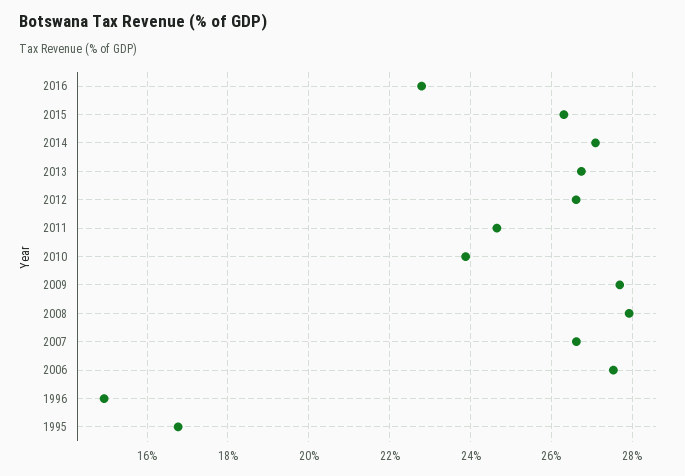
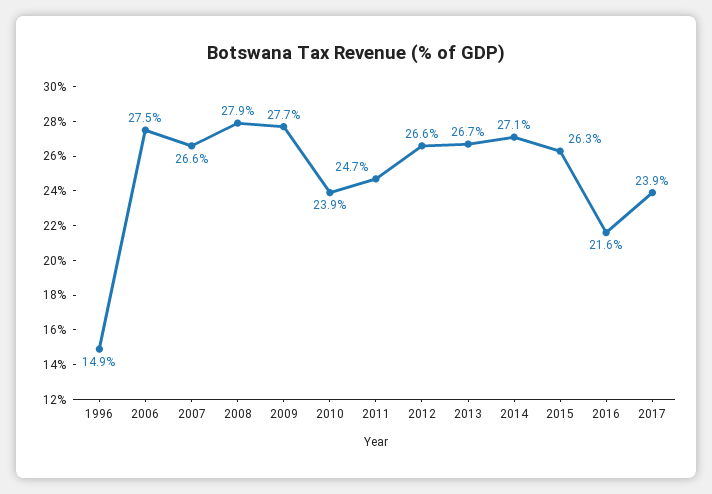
2016: 22.8 -> 21.6
1995: 16.8 -> none
2017: none -> 23.9

